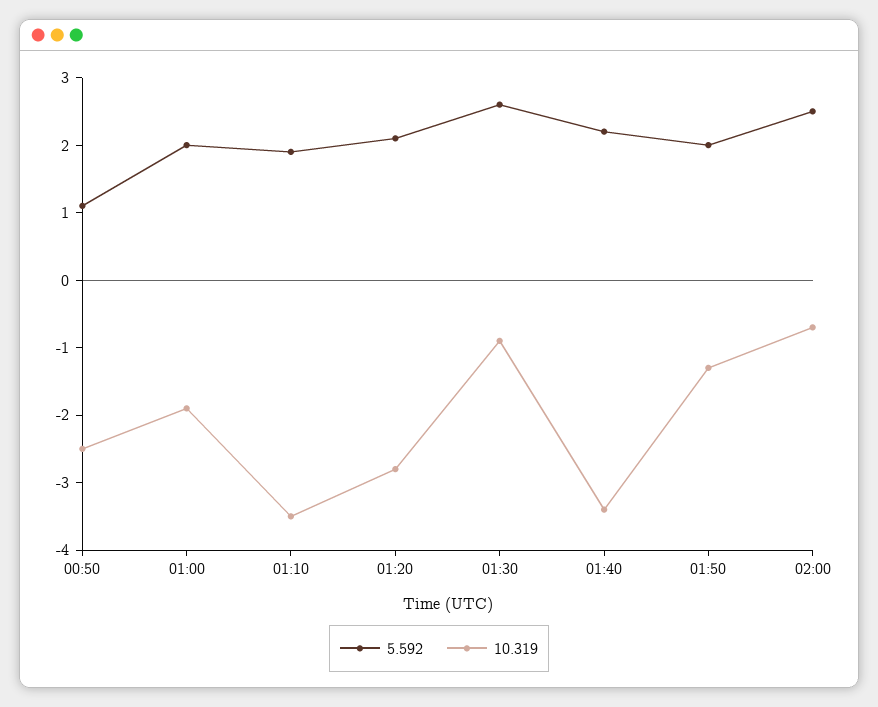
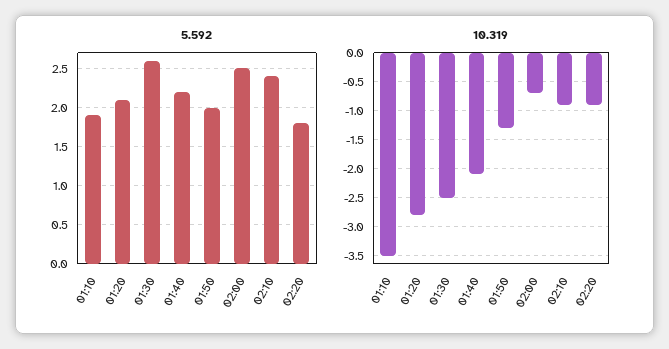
5.592, 00:50: 1 -> none
10.319, 00:50: -2.5 -> none
5.592, 01:00: 2 -> none
10.319, 01:00: -2 -> none
10.319, 01:30: -1 -> -2.5
10.319, 01:40: -3.5 -> -2
5.592, 02:10: none -> 2.4
5.592, 02:20: none -> 1.8
10.319, 02:10: none -> -1
10.319, 02:20: none -> -1

